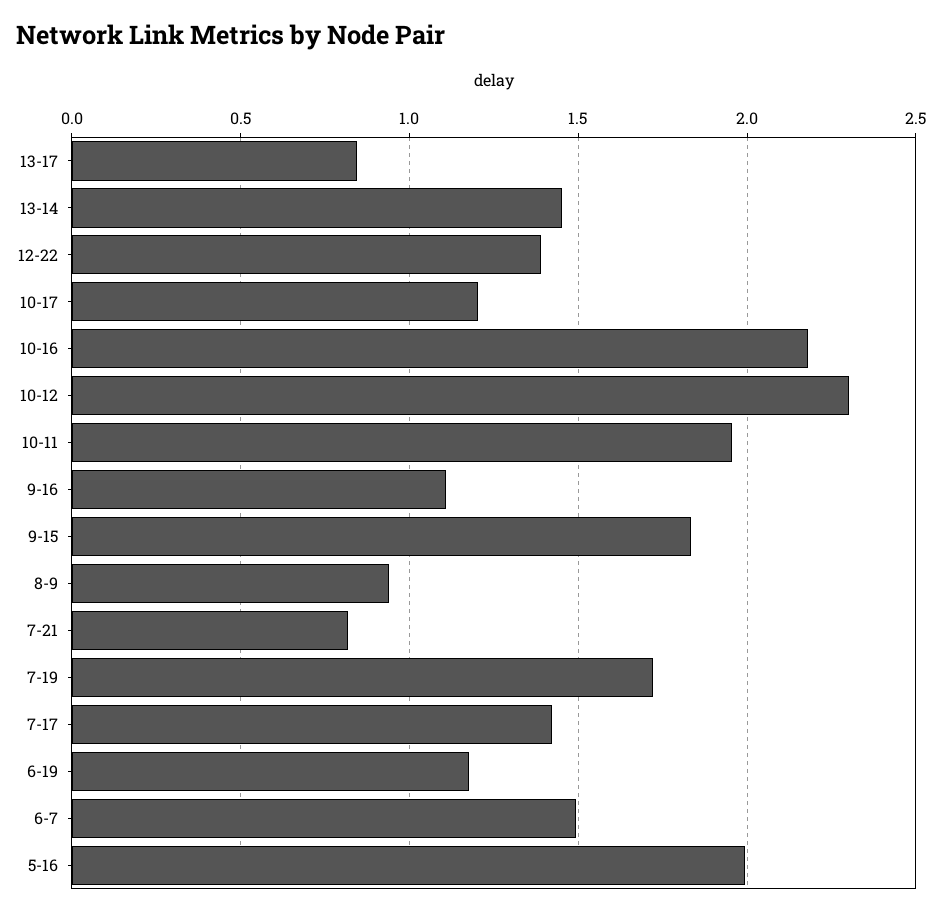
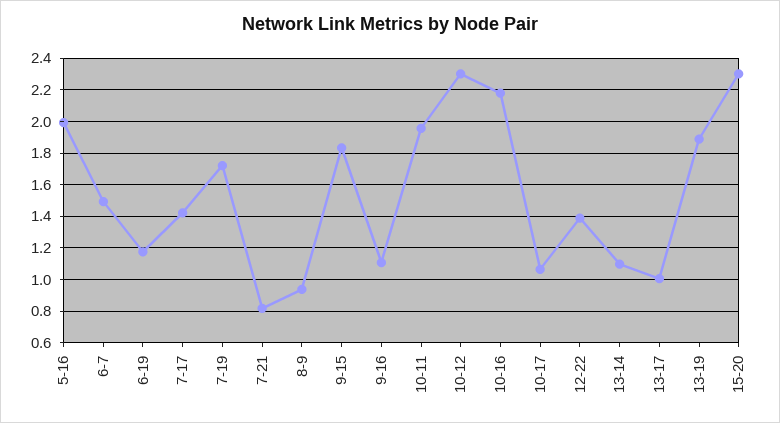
13-17: 0.85 -> 1
13-14: 1.45 -> 1.1
10-17: 1.2 -> 1.05
13-19: none -> 1.9
15-20: none -> 2.3

